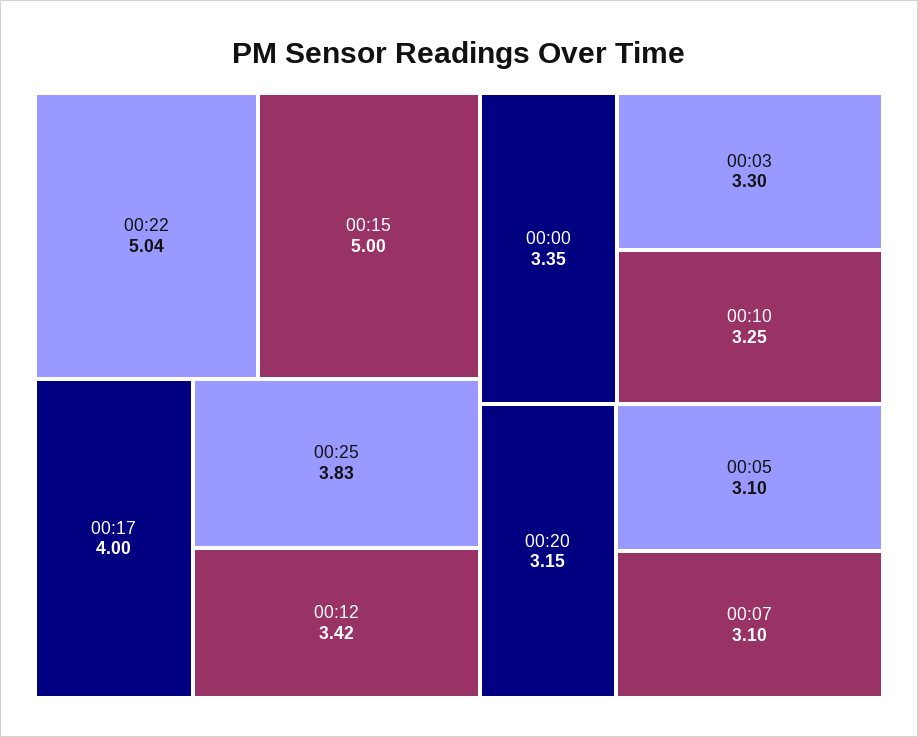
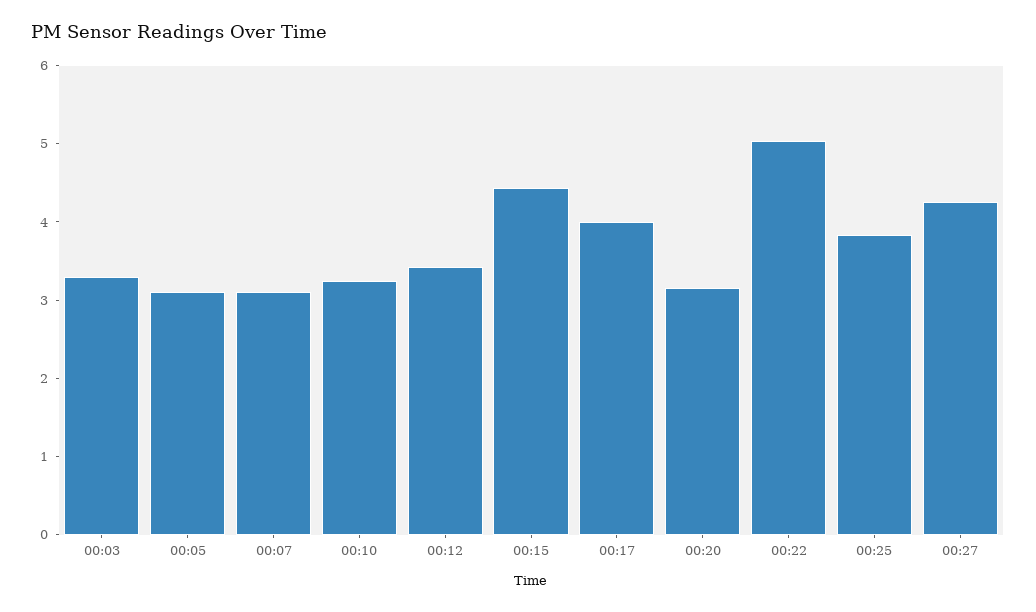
00:15: 5 -> 4.4
00:00: 3.35 -> none
00:27: none -> 4.2

